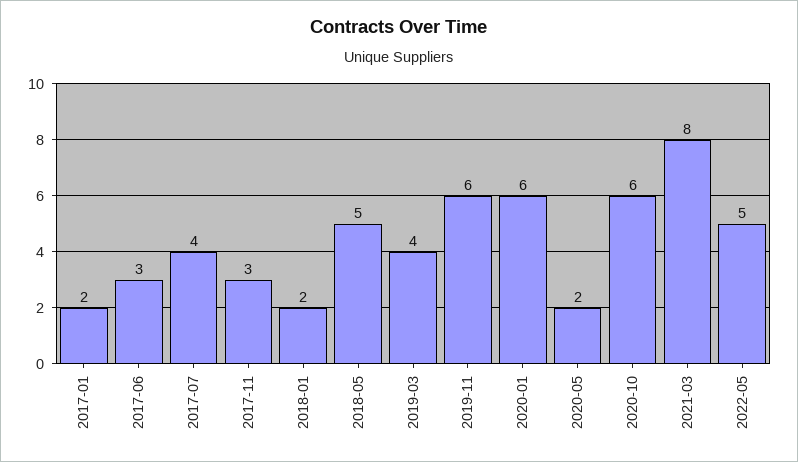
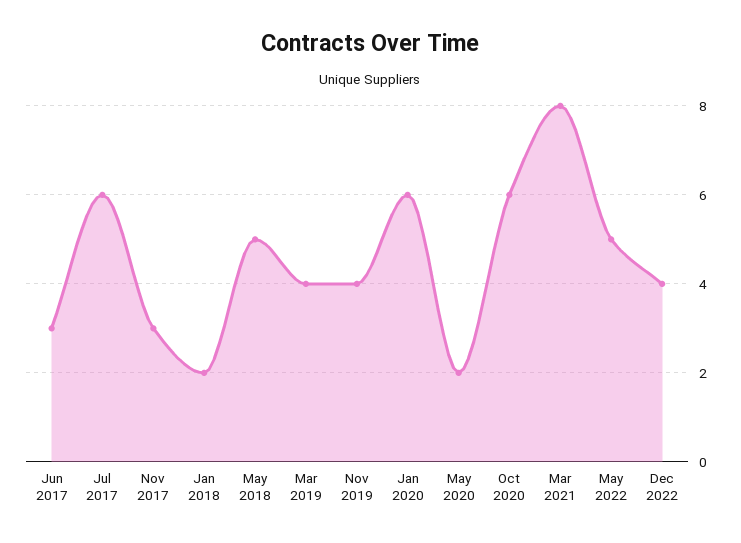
2017-01: 2 -> none
2017-07: 4 -> 6
2019-11: 6 -> 4
Dec 2022: none -> 4

